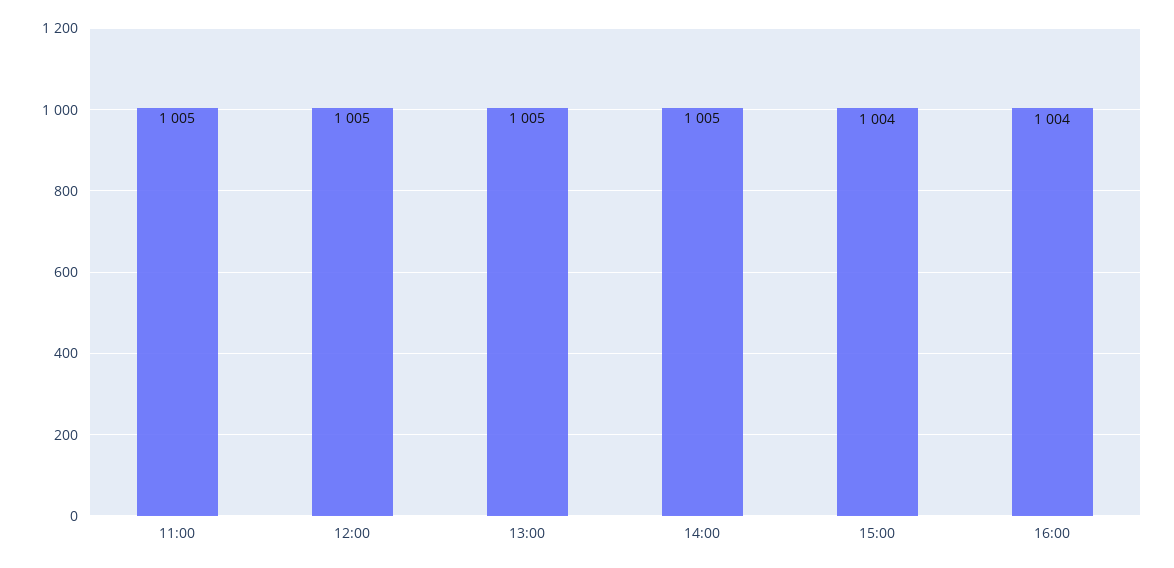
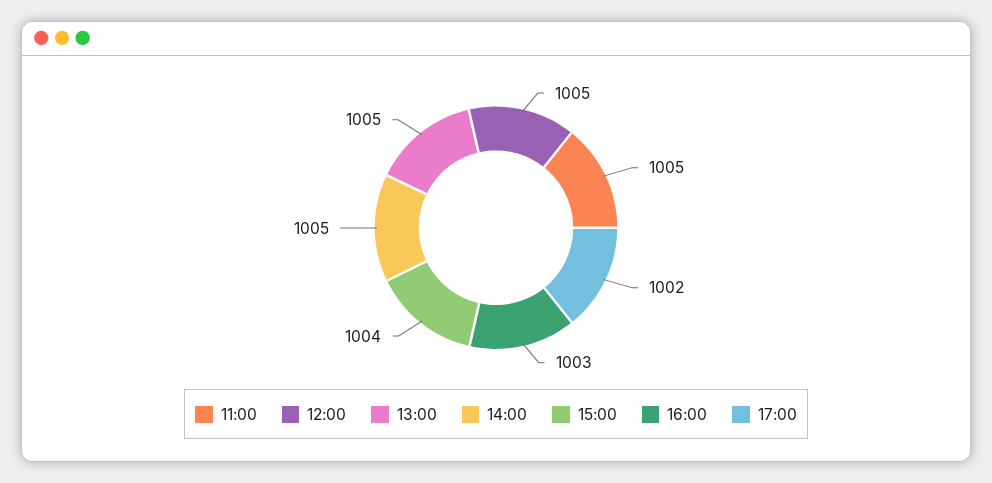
16:00: 1004 -> 1003
17:00: none -> 1002

